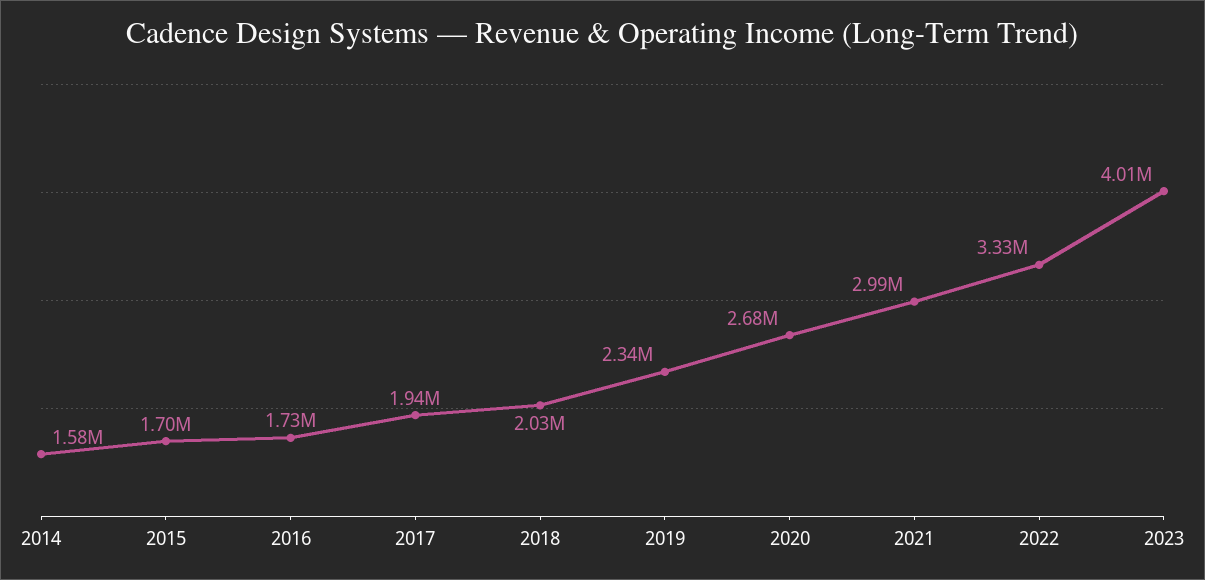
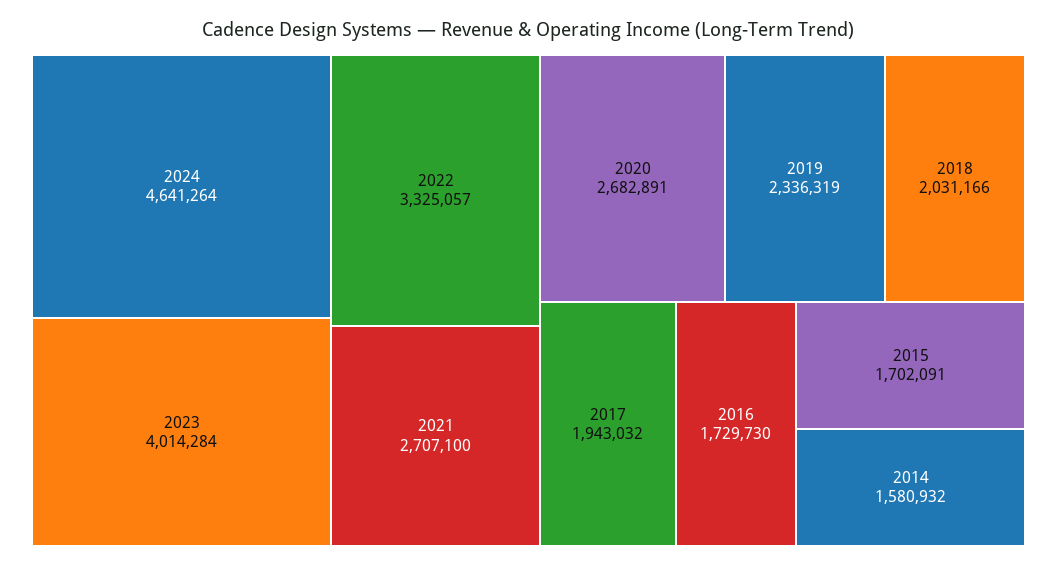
2021: 2990000 -> 2707100
2024: none -> 4641264

